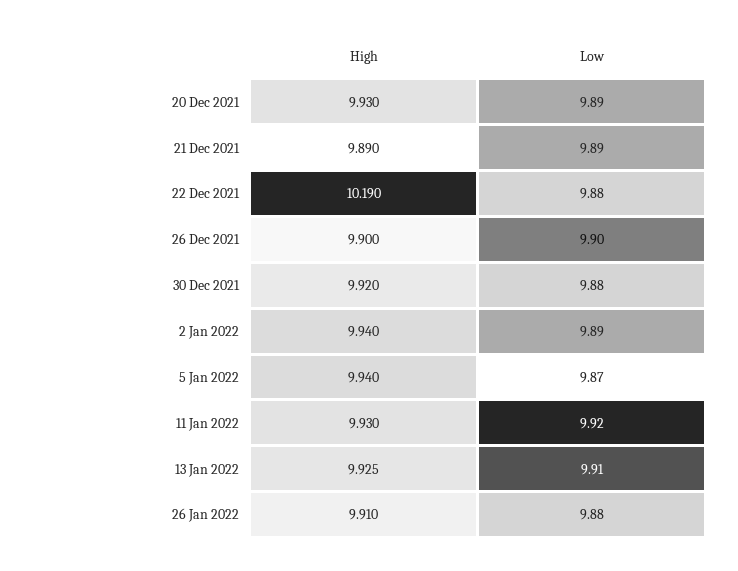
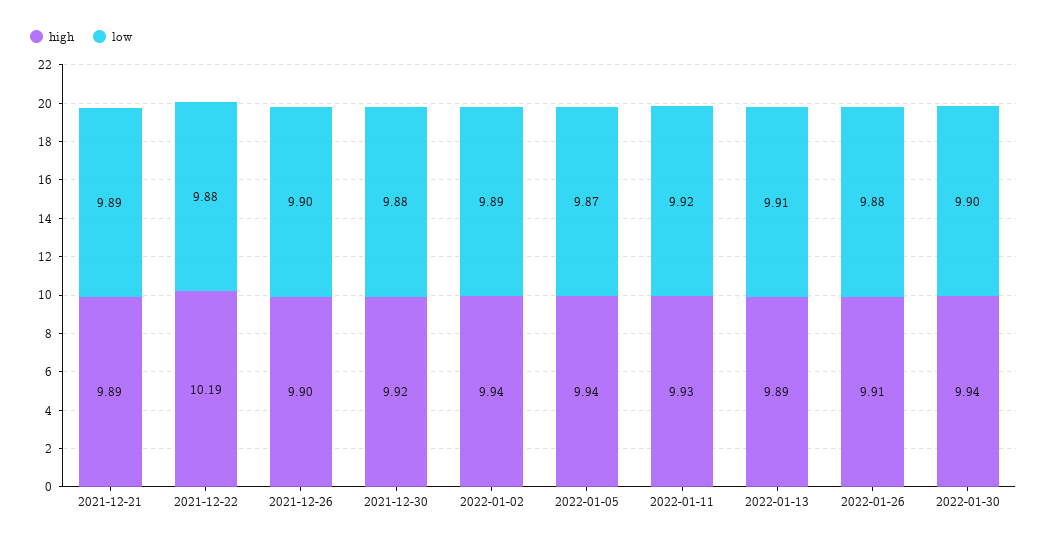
High, 20 Dec 2021: 9.93 -> none
Low, 20 Dec 2021: 9.89 -> none
High, 13 Jan 2022: 9.925 -> 9.89
High, 2022-01-30: none -> 9.94
Low, 2022-01-30: none -> 9.9

